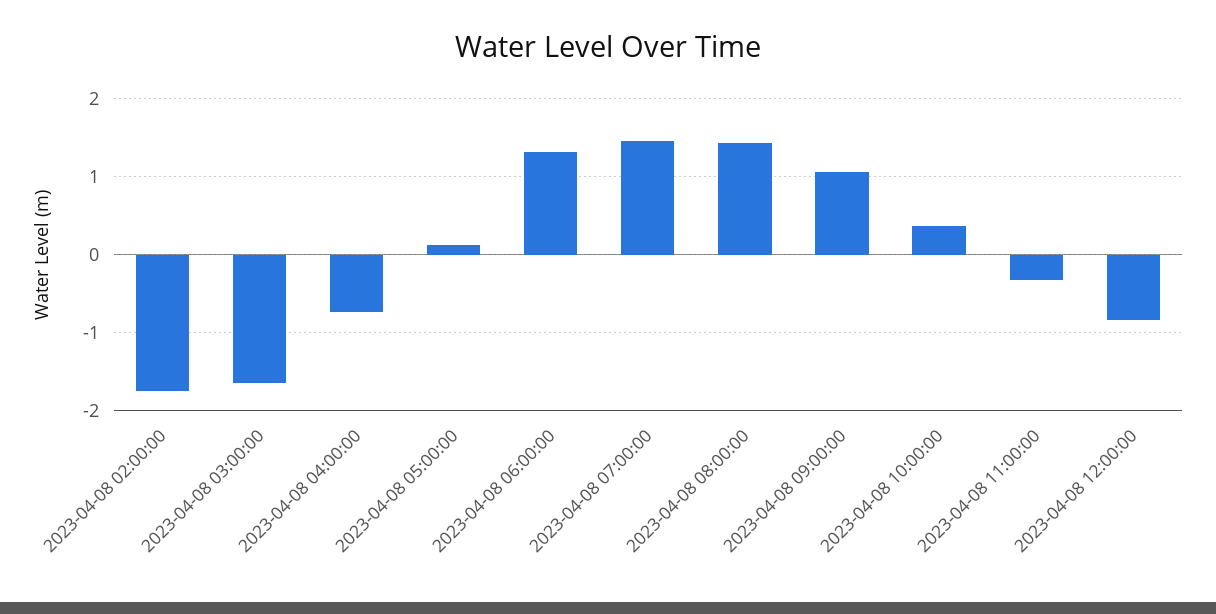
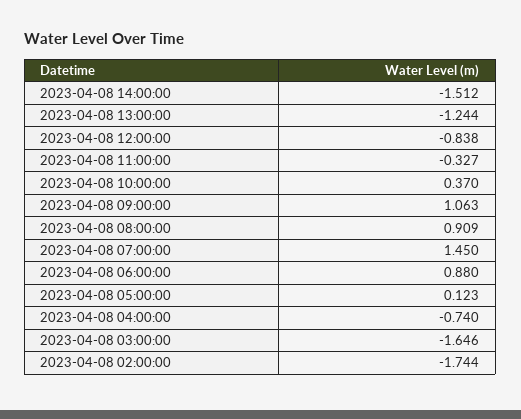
2023-04-08 06:00:00: 1.3 -> 0.88
2023-04-08 08:00:00: 1.4 -> 0.909
2023-04-08 14:00:00: none -> -1.512
2023-04-08 13:00:00: none -> -1.244

